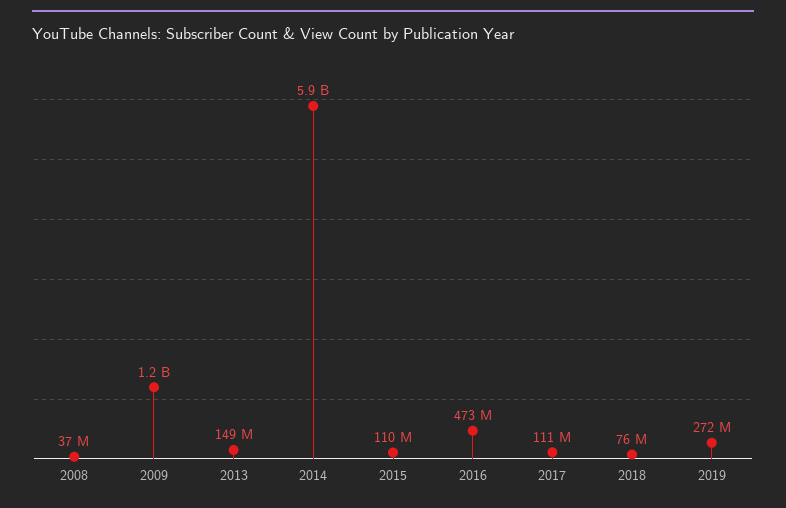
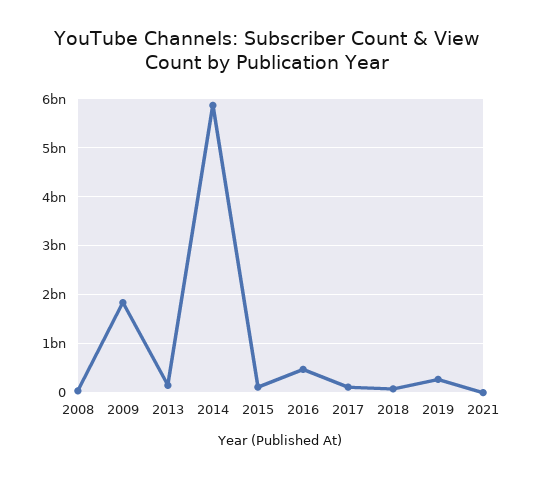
2009: 1200000000 -> 1800000000
2021: none -> 0

